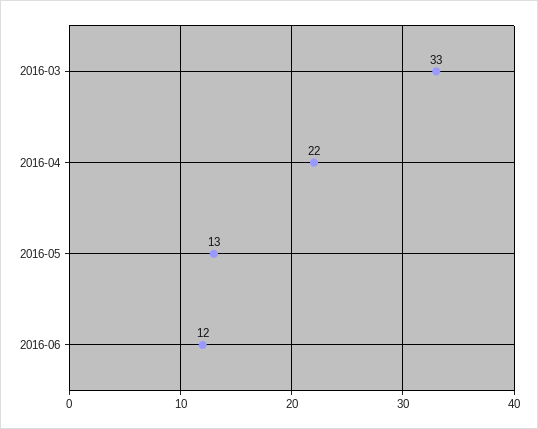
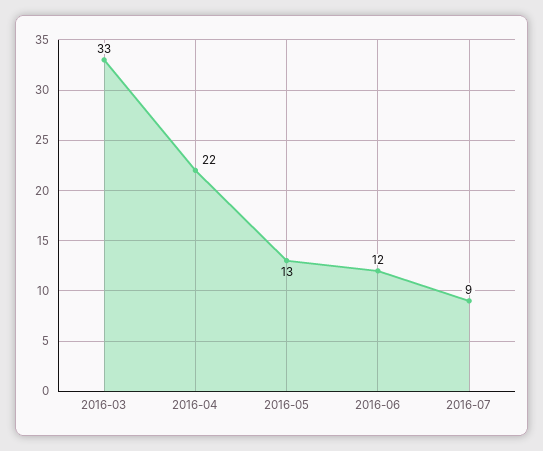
2016-07: none -> 9

